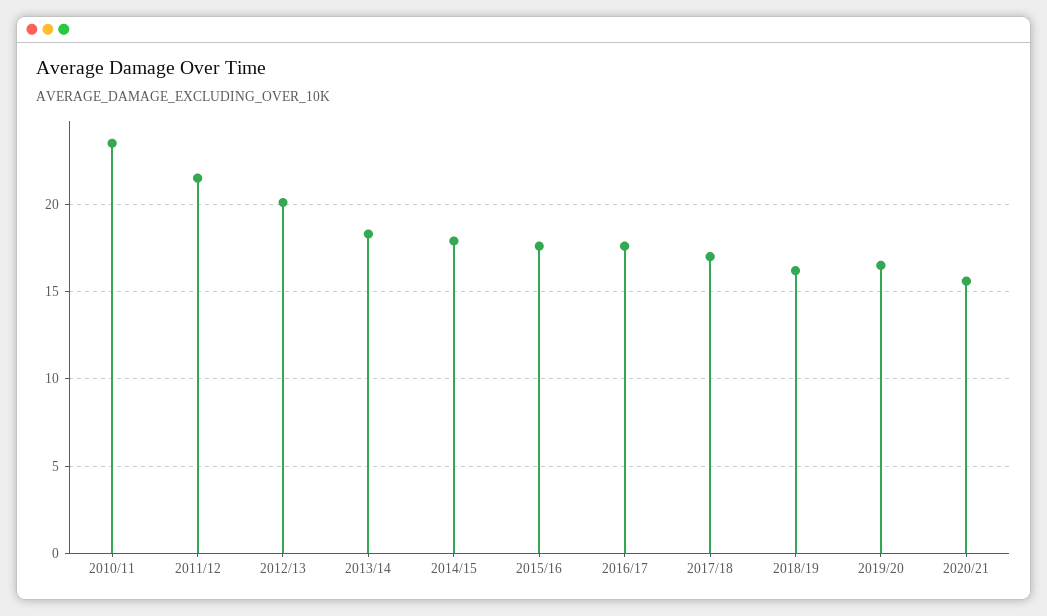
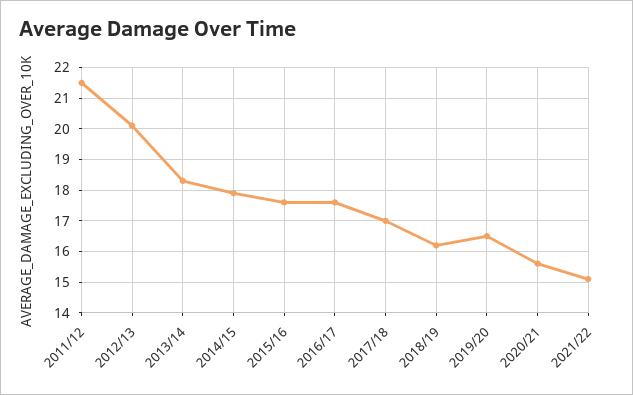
2010/11: 23.5 -> none
2021/22: none -> 15

